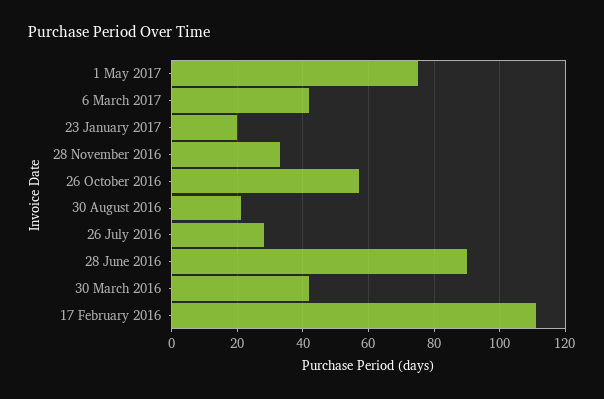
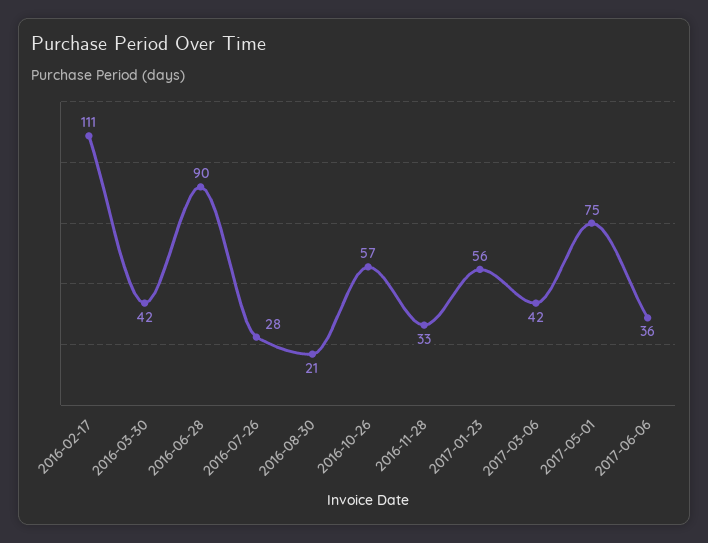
23 January 2017: 20 -> 56
2017-06-06: none -> 36

